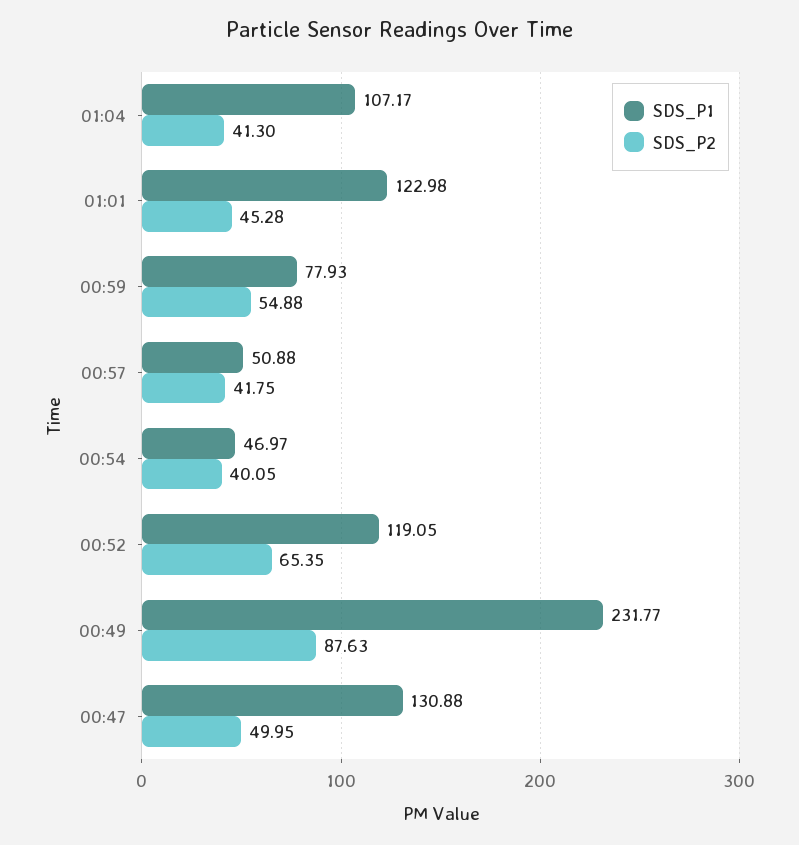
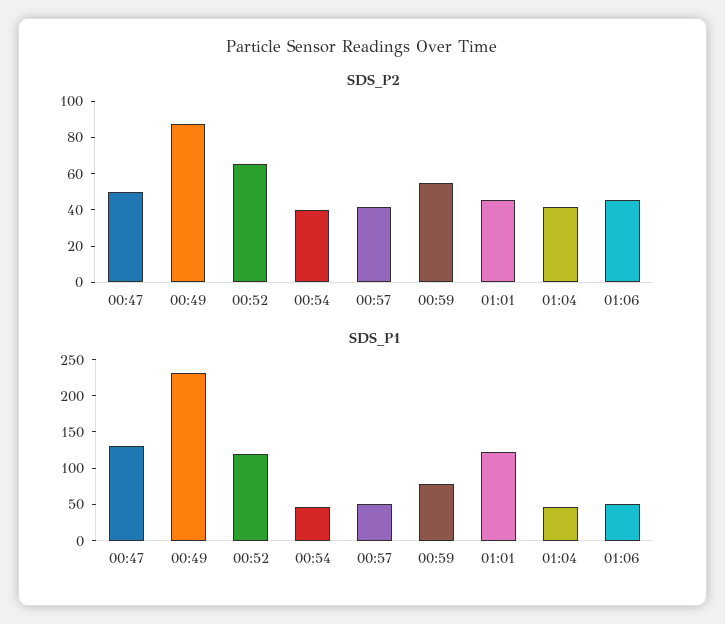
SDS_P1, 01:04: 107.17 -> 50
SDS_P2, 01:06: none -> 45
SDS_P1, 01:06: none -> 50

